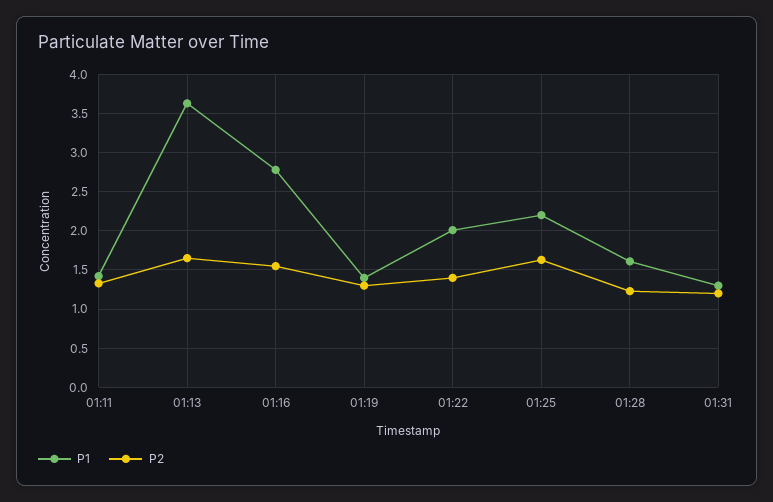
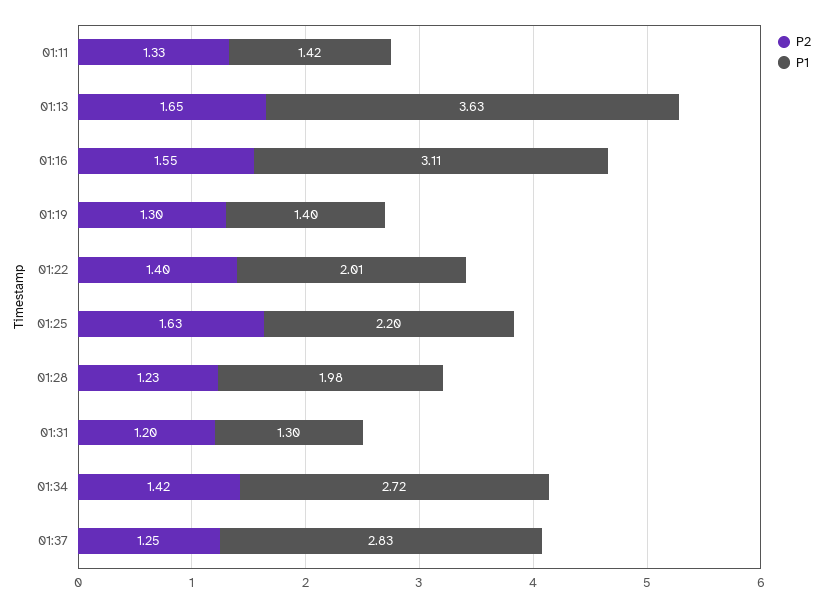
P1, 01:16: 2.8 -> 3.11
P1, 01:28: 1.6 -> 1.98
P2, 01:34: none -> 1.42
P1, 01:34: none -> 2.72
P2, 01:37: none -> 1.25
P1, 01:37: none -> 2.83

